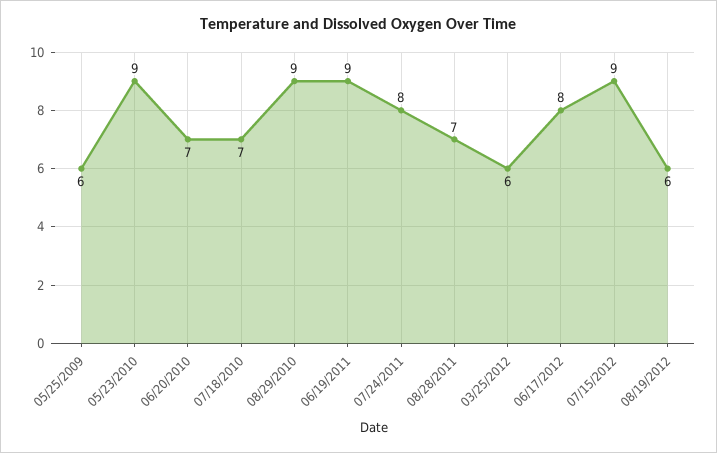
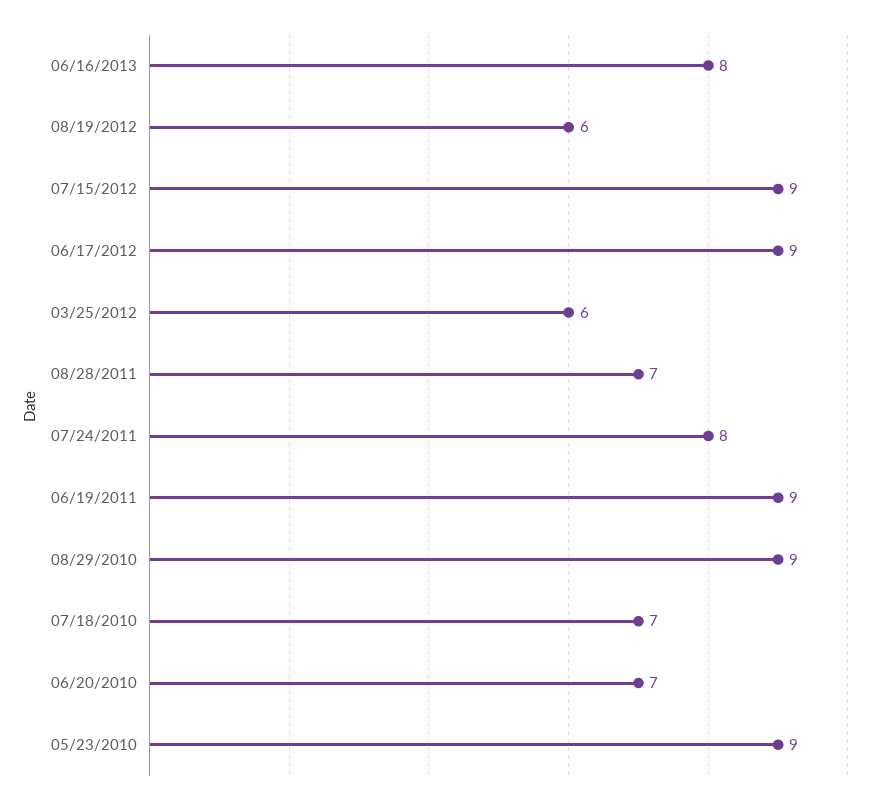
05/25/2009: 6 -> none
06/17/2012: 8 -> 9
06/16/2013: none -> 8

